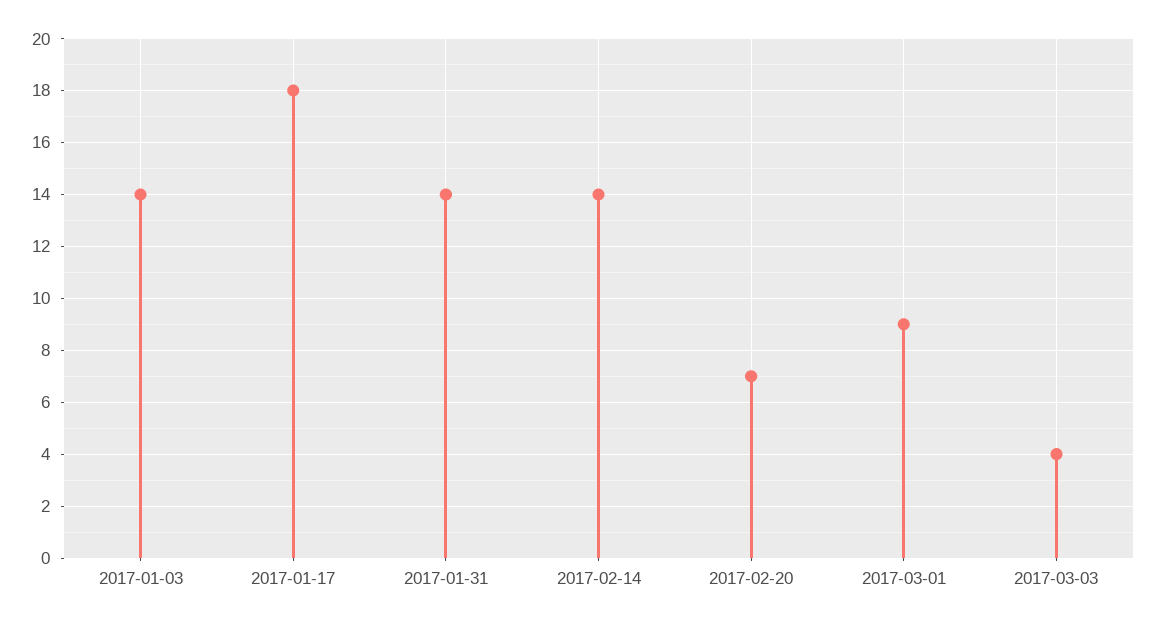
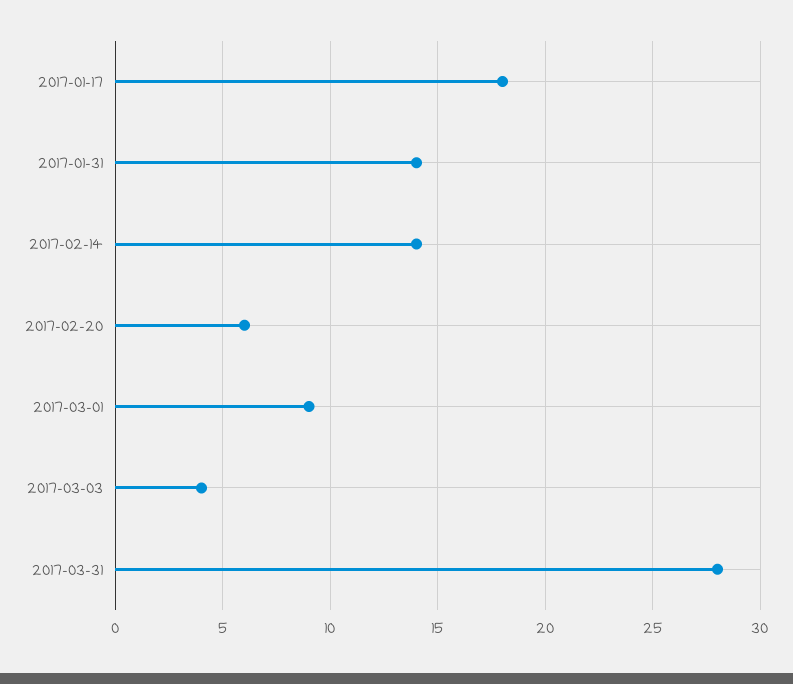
2017-01-03: 14 -> none
2017-02-20: 7 -> 6
2017-03-31: none -> 28

